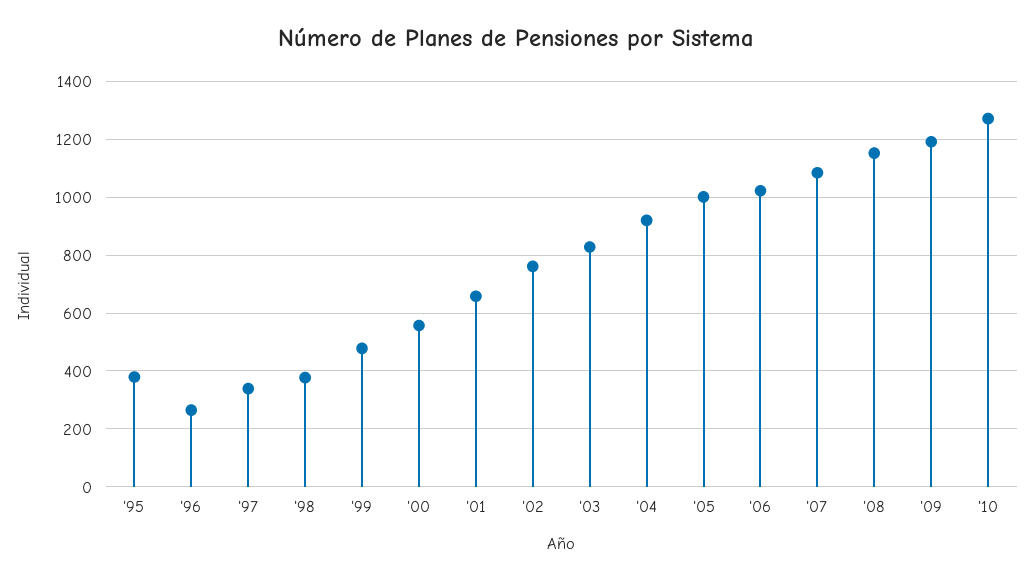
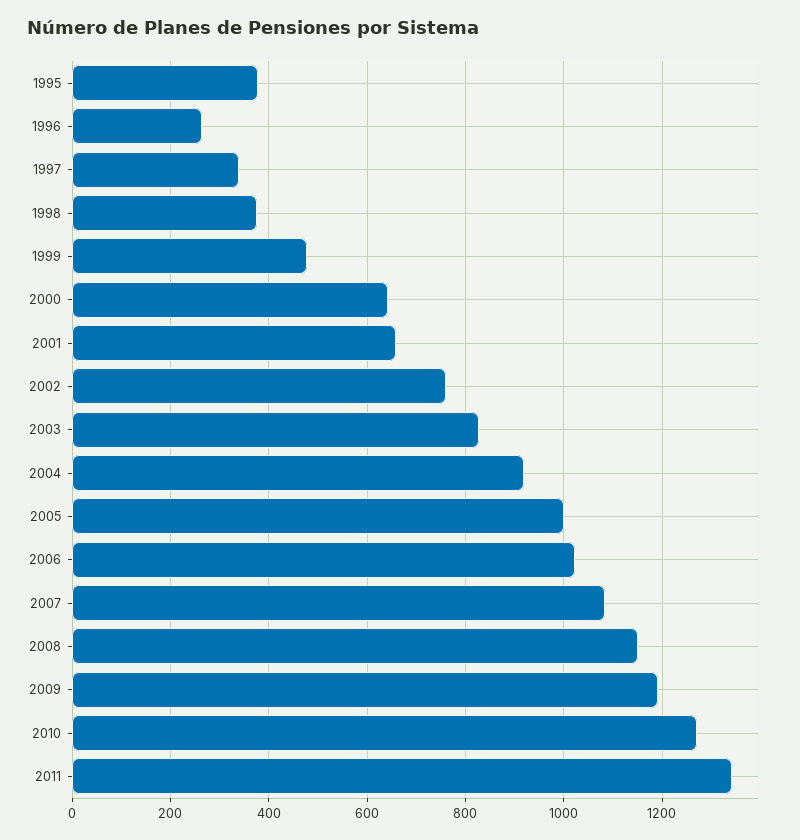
'00: 550 -> 640
2011: none -> 1340

